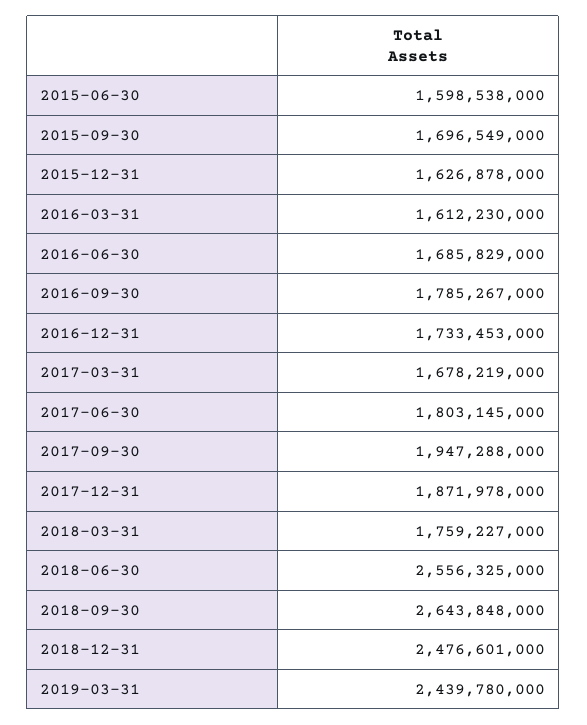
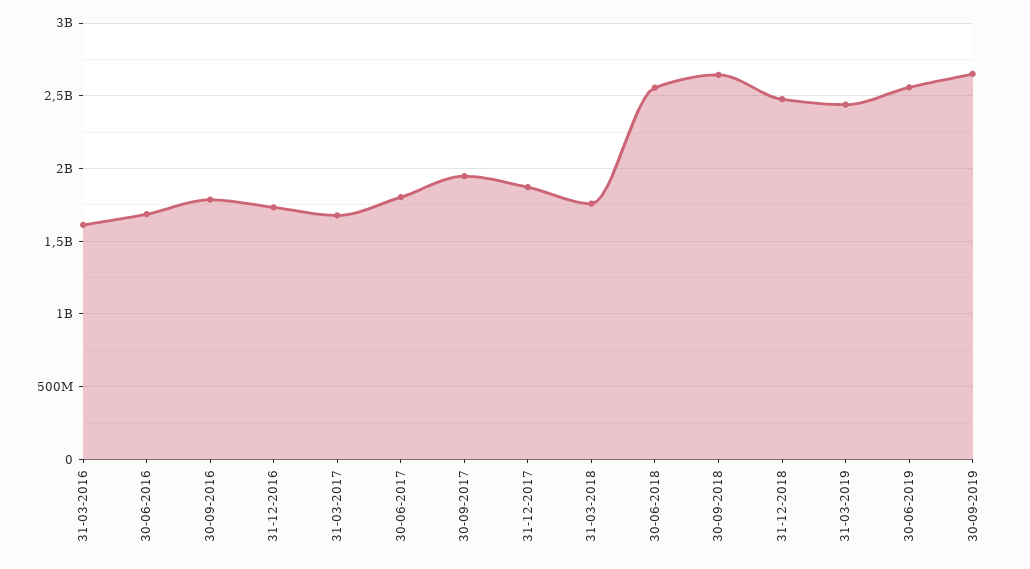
2015-06-30: 1598538000 -> none
2015-09-30: 1696549000 -> none
2015-12-31: 1626878000 -> none
30-06-2019: none -> 2550000000
30-09-2019: none -> 2650000000

